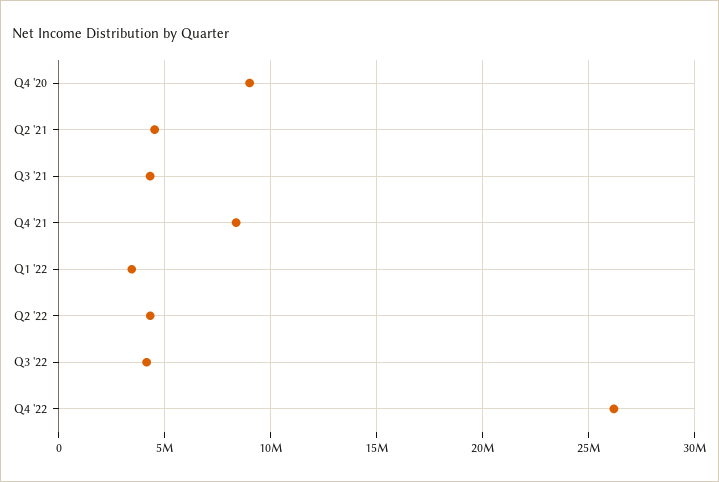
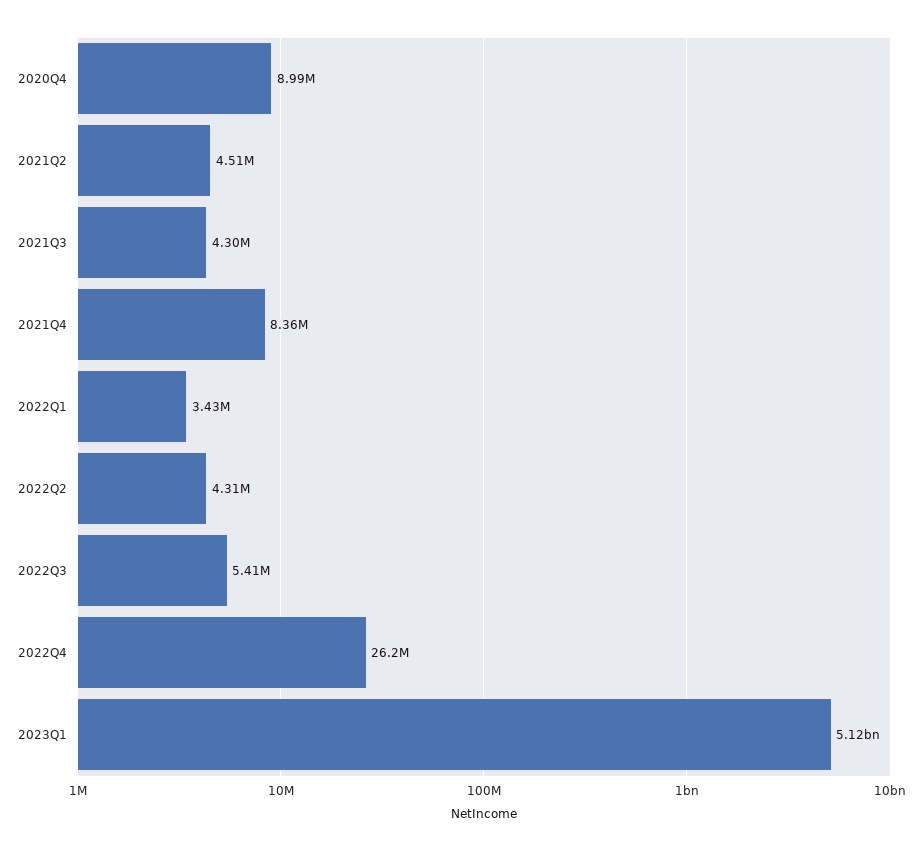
Q3 '22: 4000000 -> 5410000
2023Q1: none -> 5120000000

